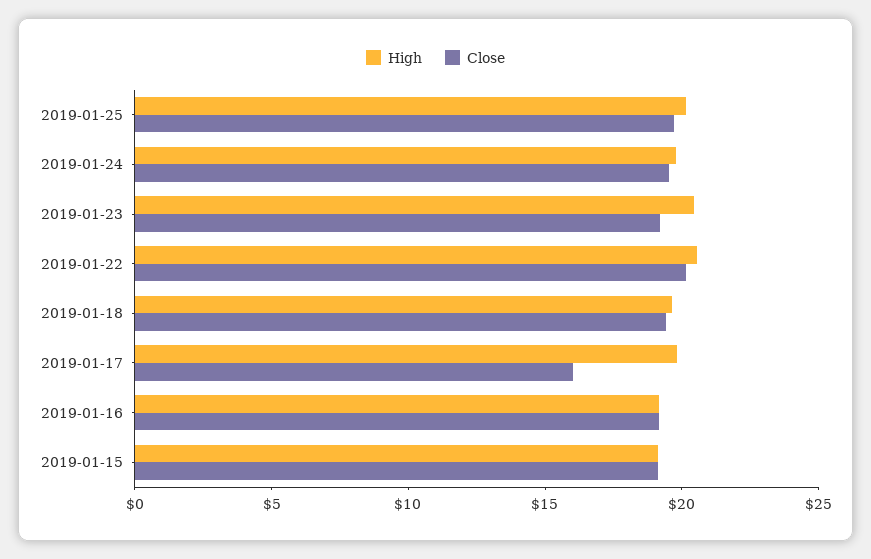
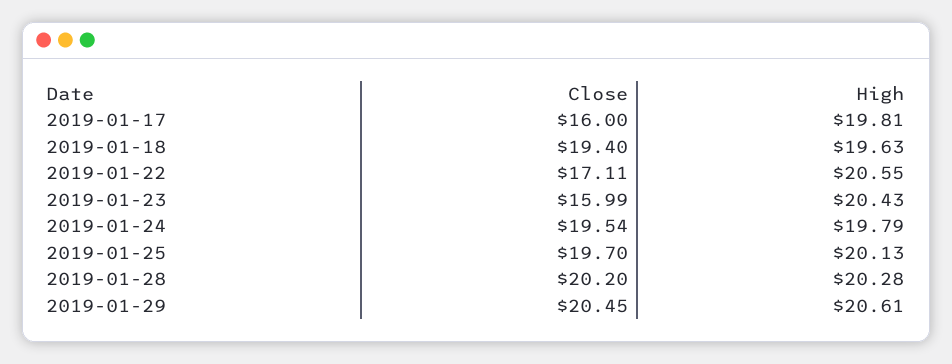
Close, 2019-01-23: 19 -> 15.99
Close, 2019-01-22: 20 -> 17.11
High, 2019-01-16: 19 -> none
Close, 2019-01-16: 19 -> none
High, 2019-01-15: 19 -> none
Close, 2019-01-15: 19 -> none
Close, 2019-01-28: none -> 20.2
High, 2019-01-28: none -> 20.28
Close, 2019-01-29: none -> 20.45
High, 2019-01-29: none -> 20.61

